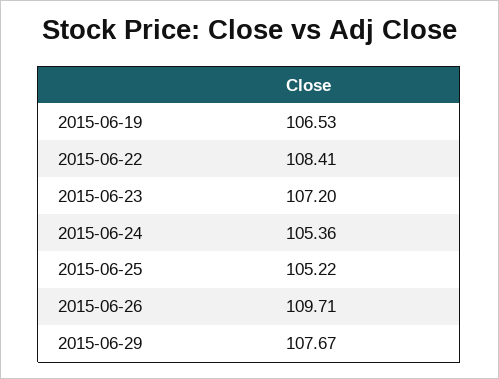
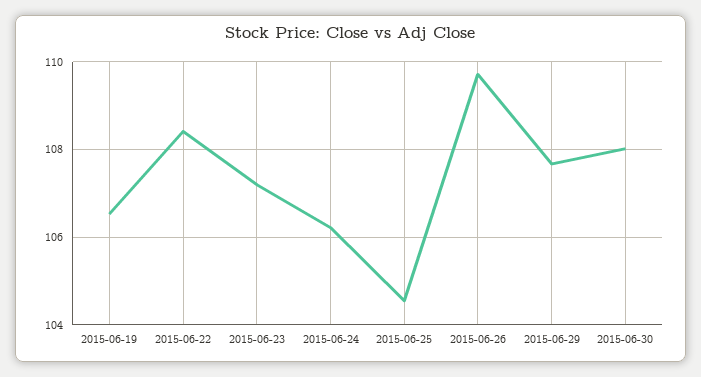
2015-06-24: 105.36 -> 106.2
2015-06-25: 105.22 -> 104.6
2015-06-30: none -> 108

